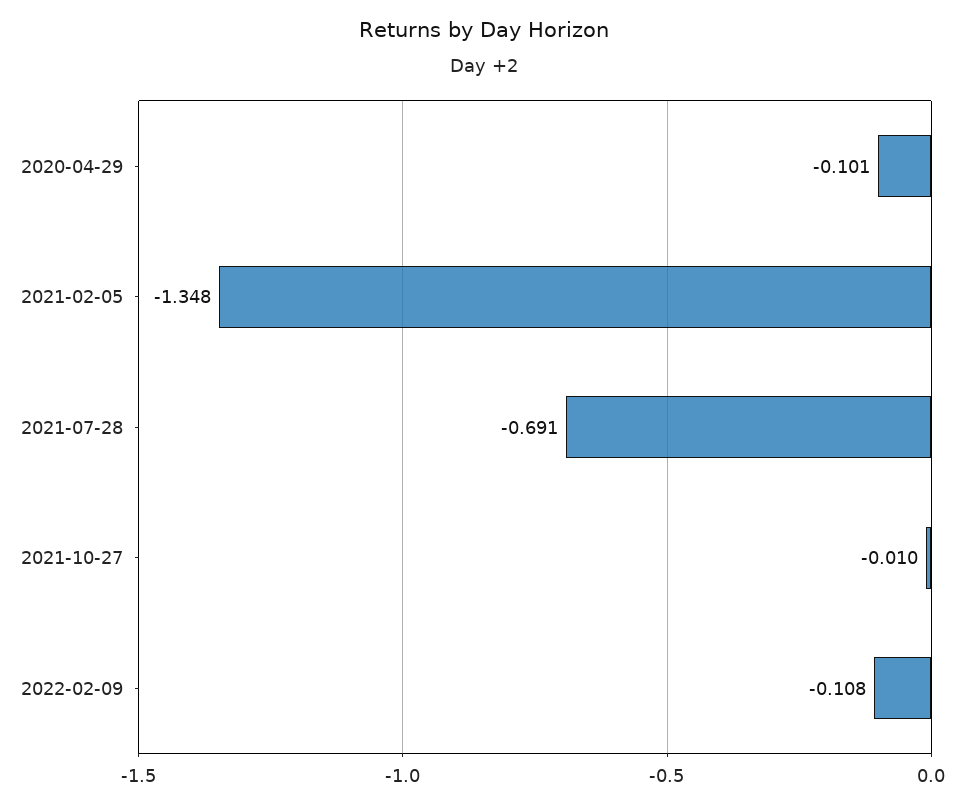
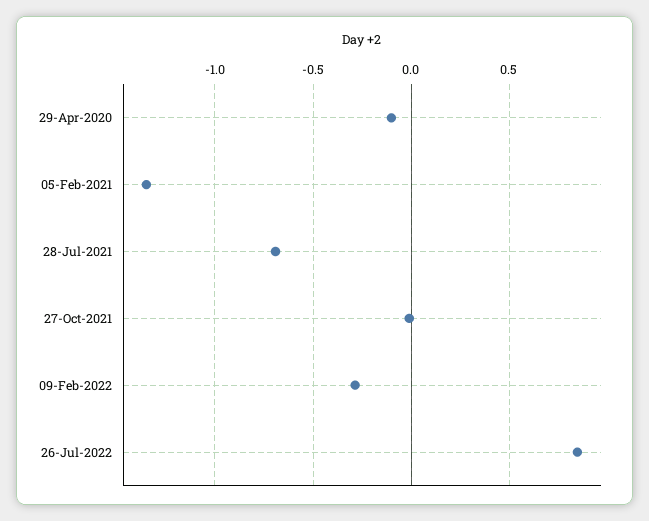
2022-02-09: -0.108 -> -0.3
26-Jul-2022: none -> 0.85

